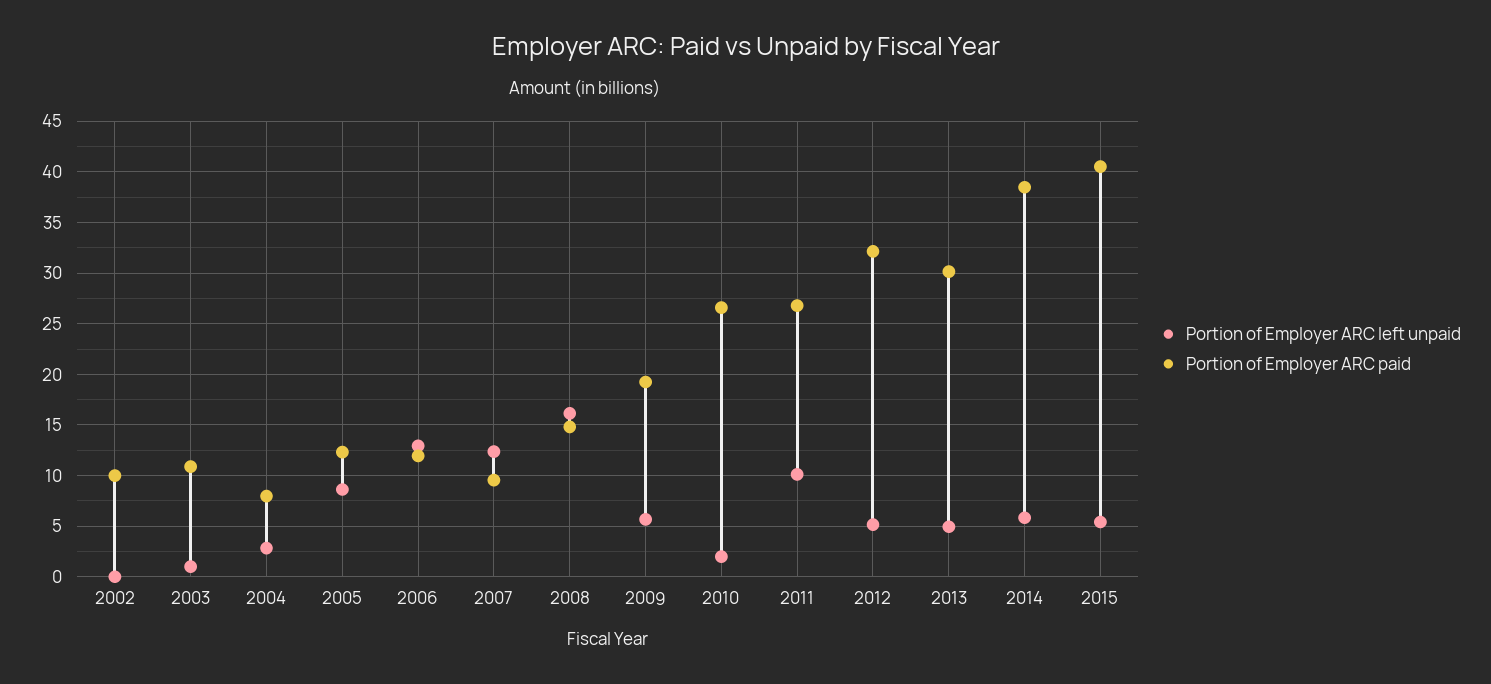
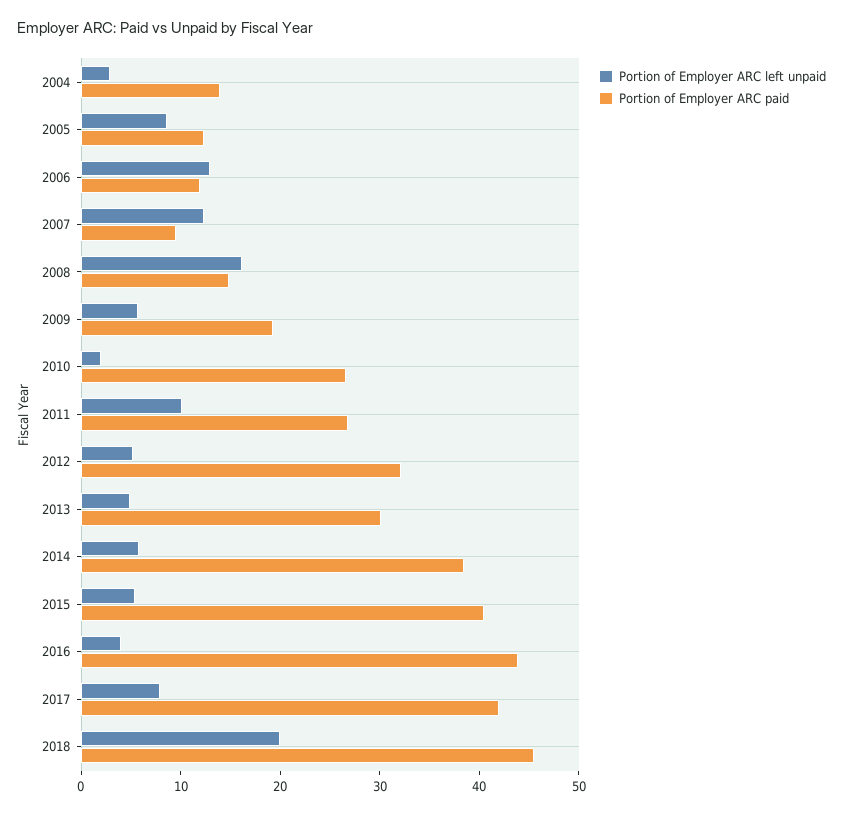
Portion of Employer ARC left unpaid, 2002: 0 -> none
Portion of Employer ARC paid, 2002: 10 -> none
Portion of Employer ARC left unpaid, 2003: 1 -> none
Portion of Employer ARC paid, 2003: 11 -> none
Portion of Employer ARC paid, 2004: 8 -> 14
Portion of Employer ARC left unpaid, 2016: none -> 4
Portion of Employer ARC paid, 2016: none -> 44
Portion of Employer ARC left unpaid, 2017: none -> 8
Portion of Employer ARC paid, 2017: none -> 42
Portion of Employer ARC left unpaid, 2018: none -> 20
Portion of Employer ARC paid, 2018: none -> 46

